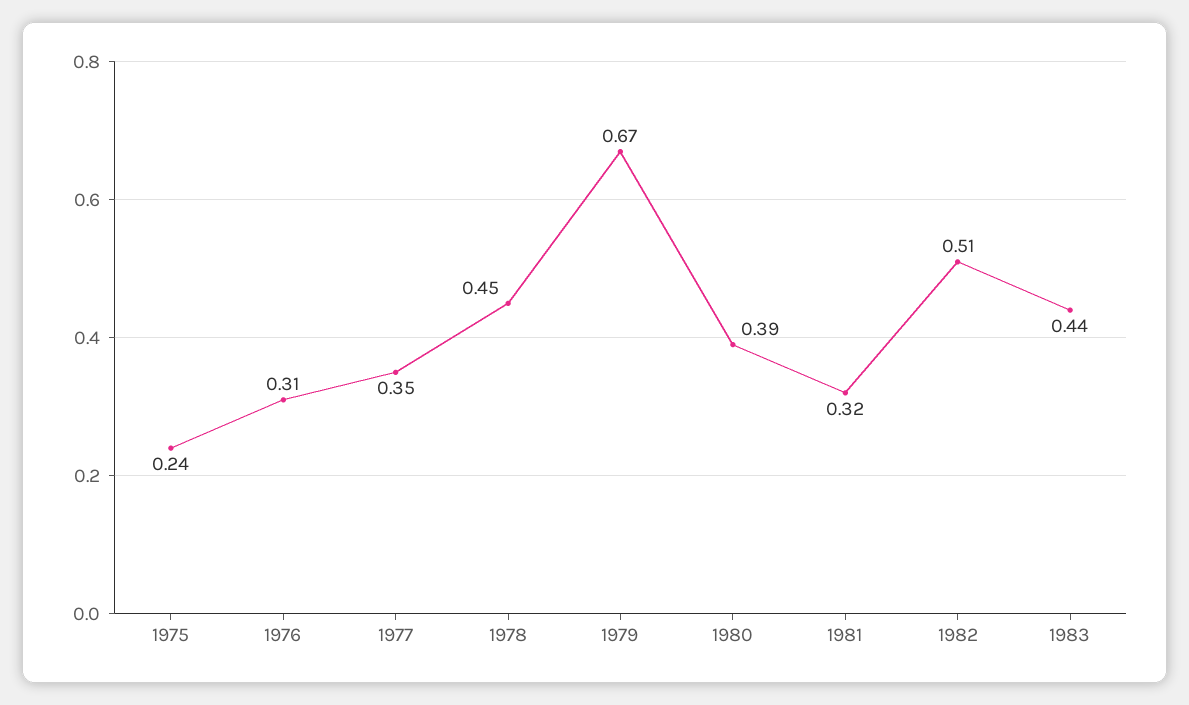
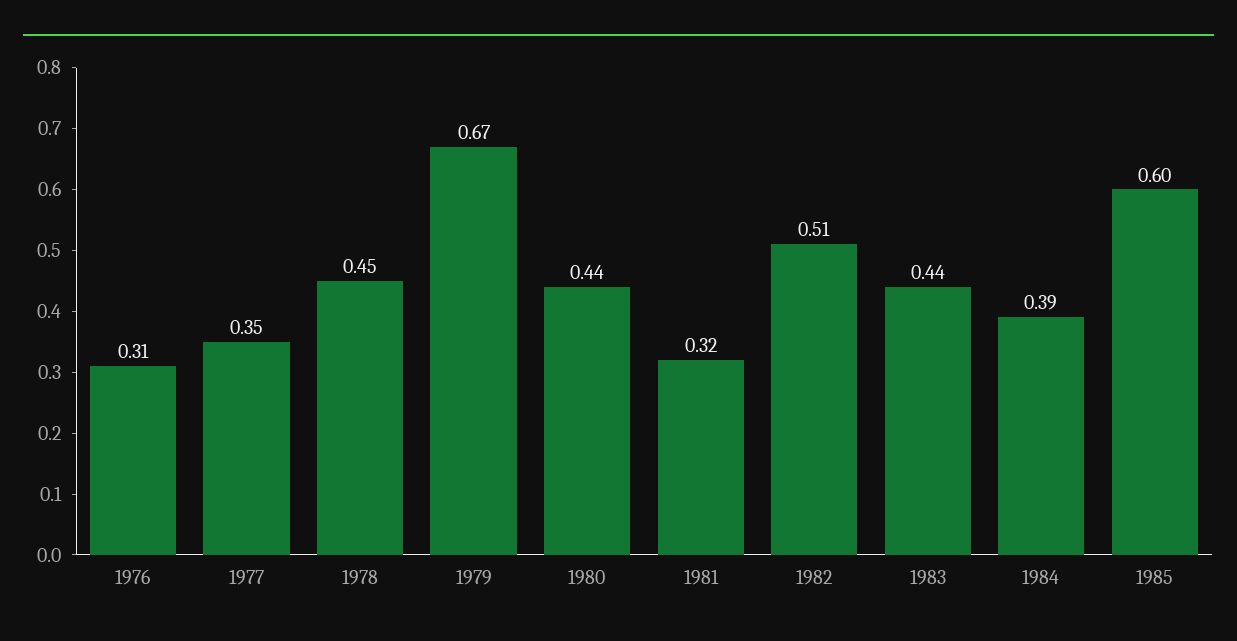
1975: 0.24 -> none
1980: 0.39 -> 0.44
1984: none -> 0.39
1985: none -> 0.6

